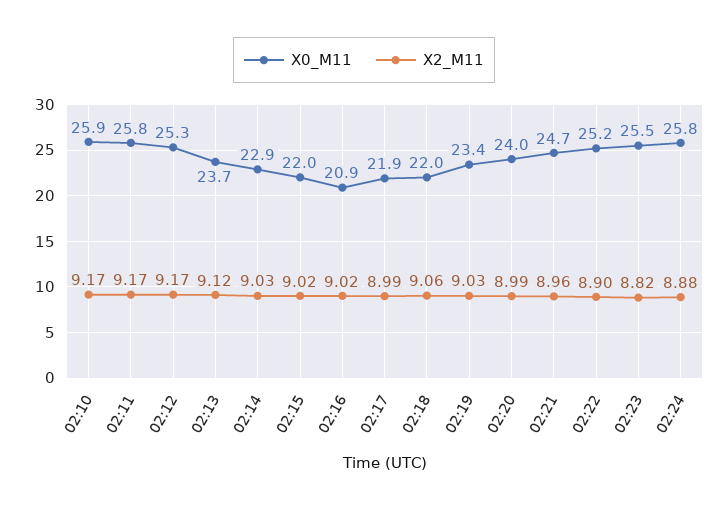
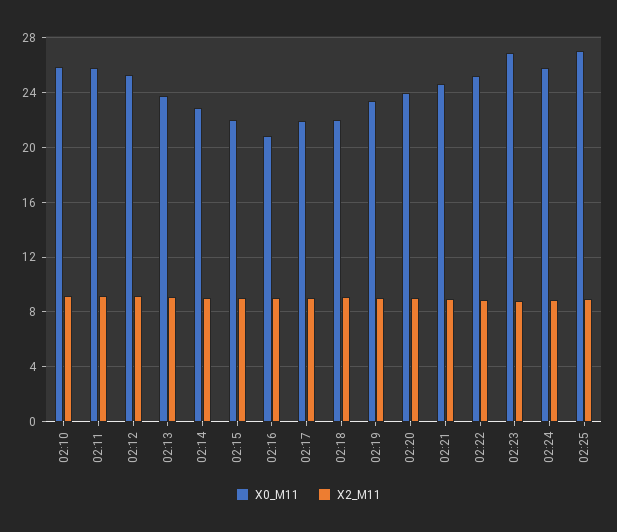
X0_M11, 02:23: 25.5 -> 27
X0_M11, 02:25: none -> 27
X2_M11, 02:25: none -> 9

